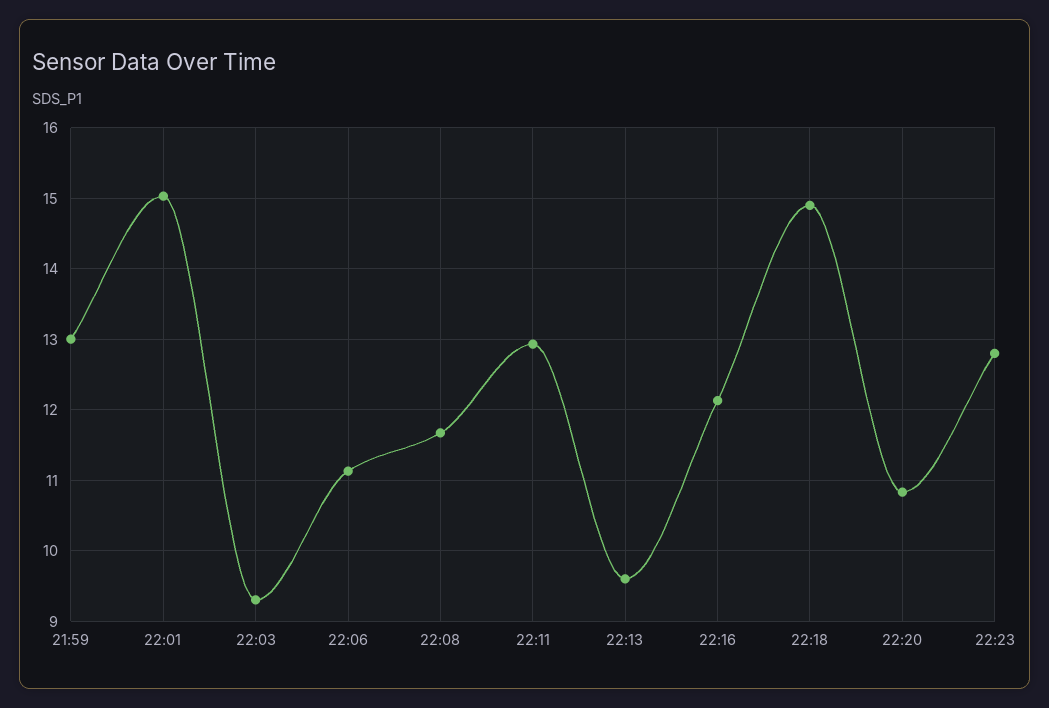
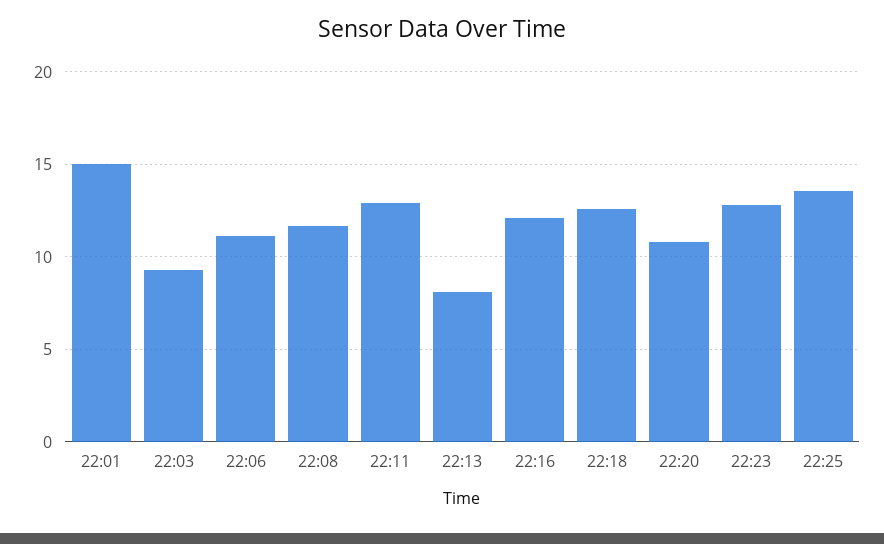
21:59: 13 -> none
22:13: 9.6 -> 8
22:18: 14.9 -> 12.5
22:25: none -> 13.5

